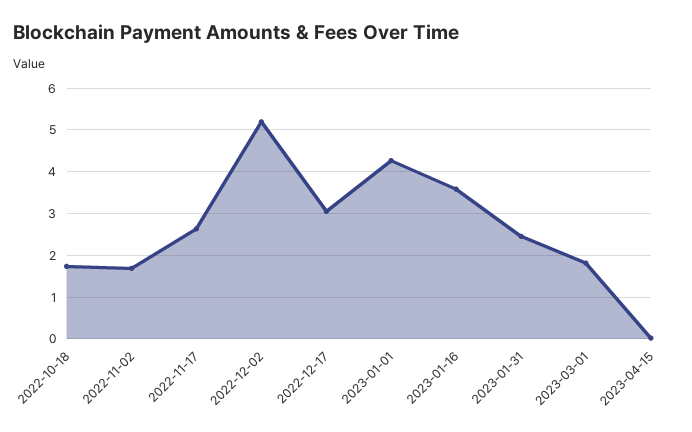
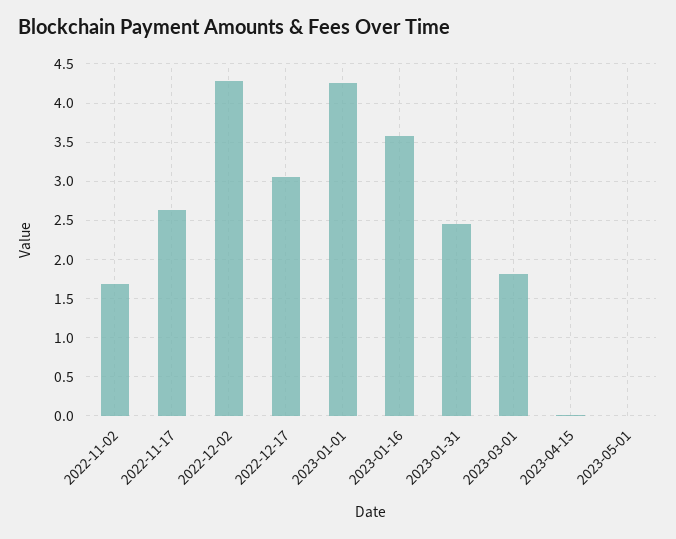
2022-10-18: 1.8 -> none
2022-12-02: 5.2 -> 4.3
2023-05-01: none -> 0

